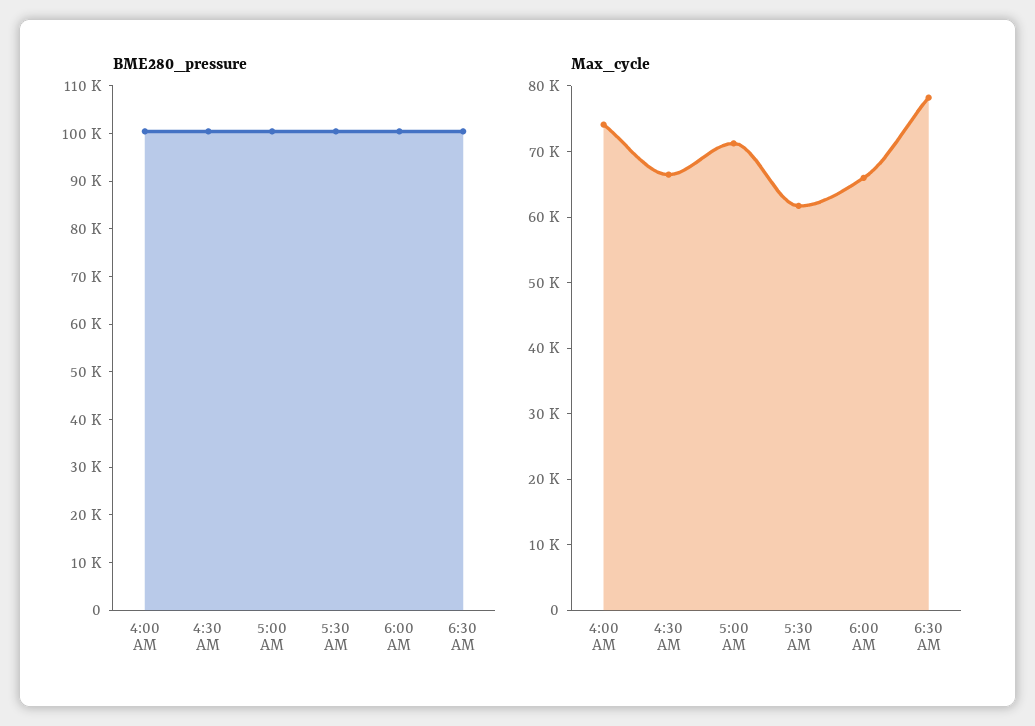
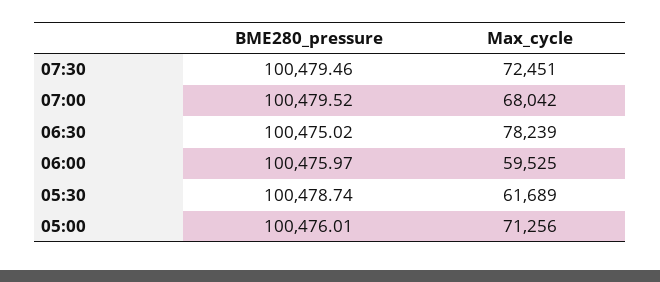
BME280_pressure, 4:00 AM: 100000 -> none
BME280_pressure, 4:30 AM: 100000 -> none
Max_cycle, 4:00 AM: 74000 -> none
Max_cycle, 4:30 AM: 66000 -> none
Max_cycle, 6:00 AM: 66000 -> 59525
BME280_pressure, 07:30: none -> 100479.46
Max_cycle, 07:30: none -> 72451
BME280_pressure, 07:00: none -> 100479.52
Max_cycle, 07:00: none -> 68042

